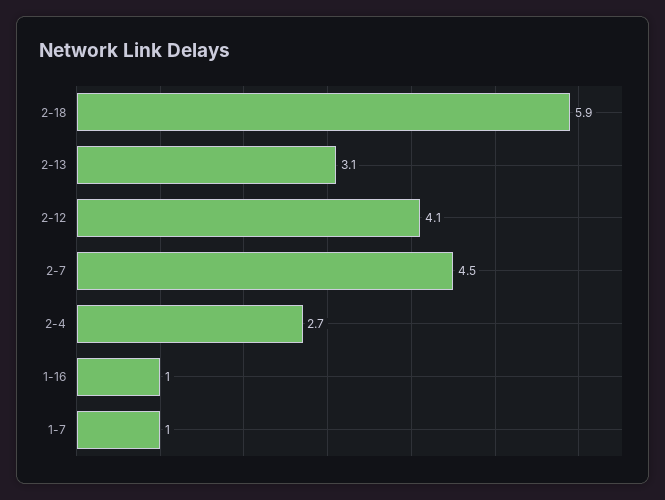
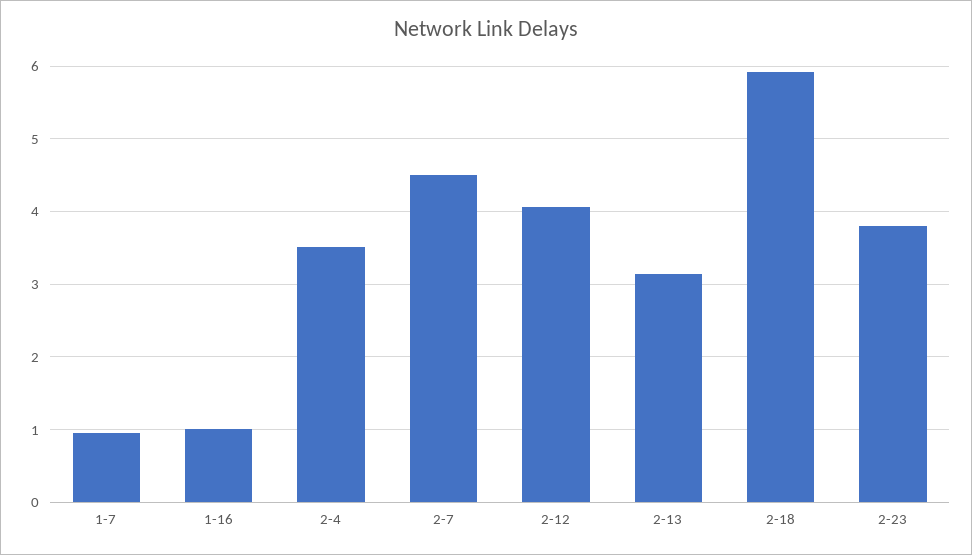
2-4: 2.7 -> 3.5
2-23: none -> 3.8

